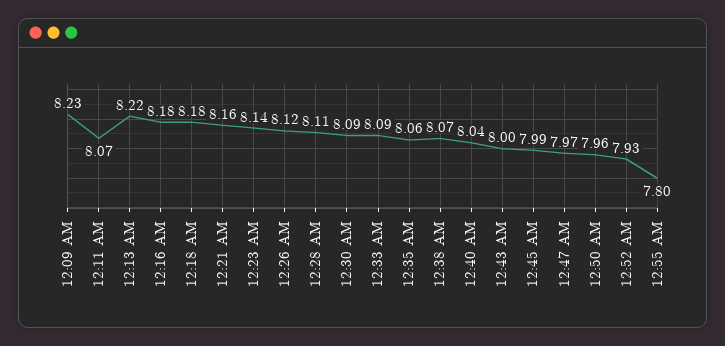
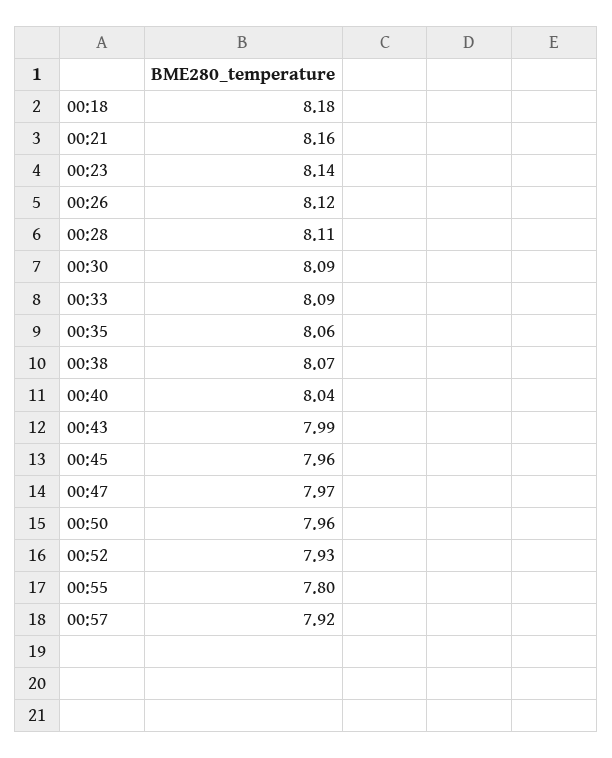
12:09 AM: 8.23 -> none
12:11 AM: 8.07 -> none
12:13 AM: 8.22 -> none
12:16 AM: 8.18 -> none
12:43 AM: 8 -> 7.99
12:45 AM: 7.99 -> 7.96
00:57: none -> 7.92

